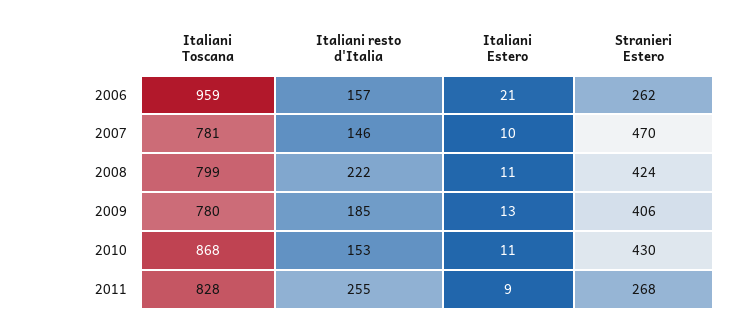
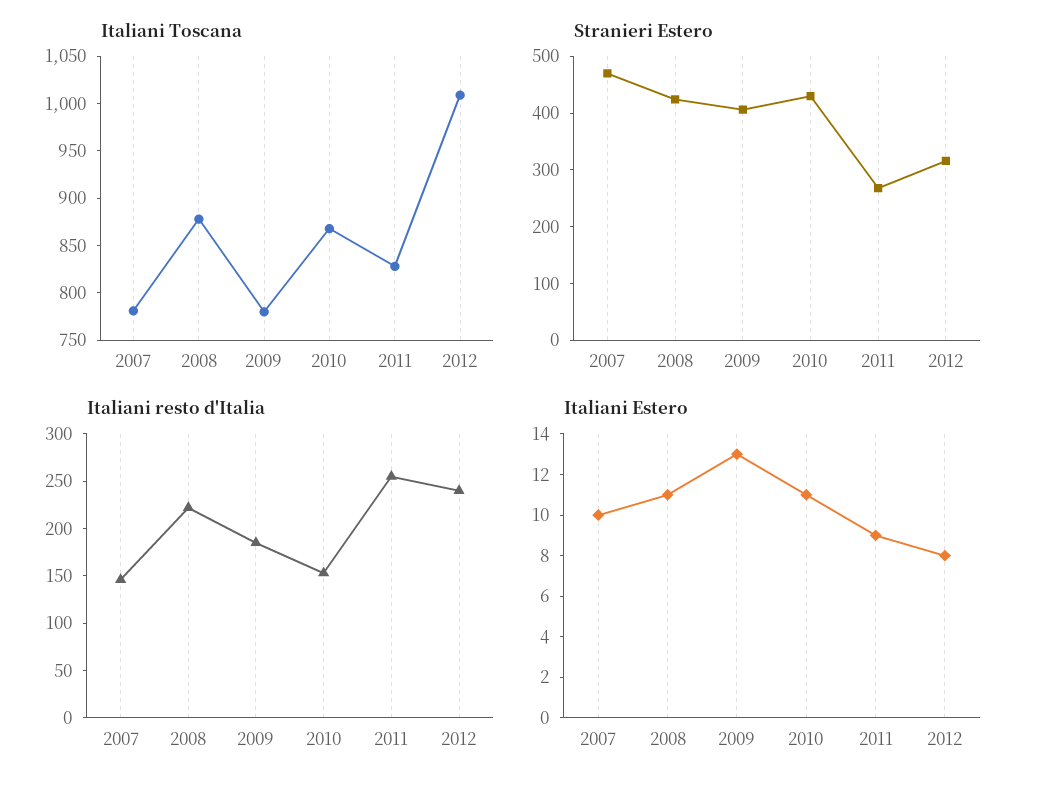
Italiani Toscana, 2006: 959 -> none
Italiani resto d'Italia, 2006: 157 -> none
Italiani Estero, 2006: 21 -> none
Stranieri Estero, 2006: 262 -> none
Italiani Toscana, 2008: 799 -> 880
Italiani Toscana, 2012: none -> 1010
Stranieri Estero, 2012: none -> 320
Italiani resto d'Italia, 2012: none -> 240
Italiani Estero, 2012: none -> 8

